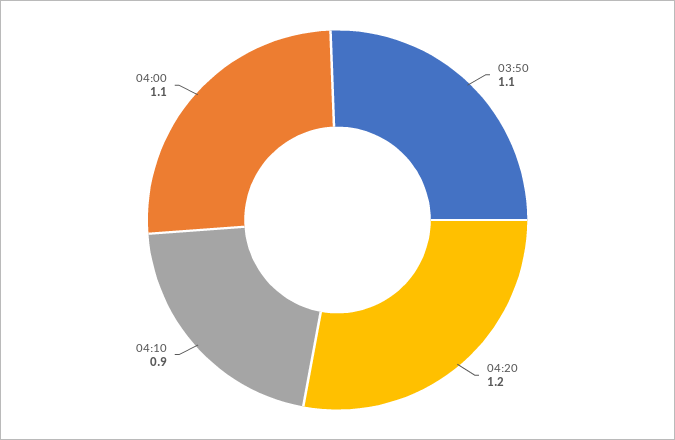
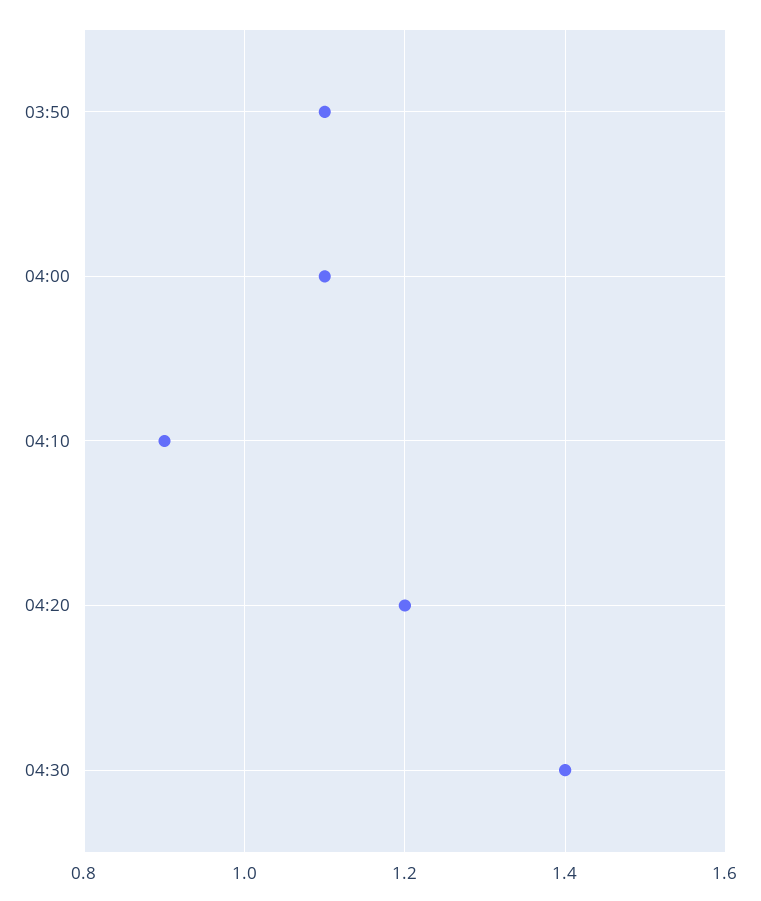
04:30: none -> 1.4

